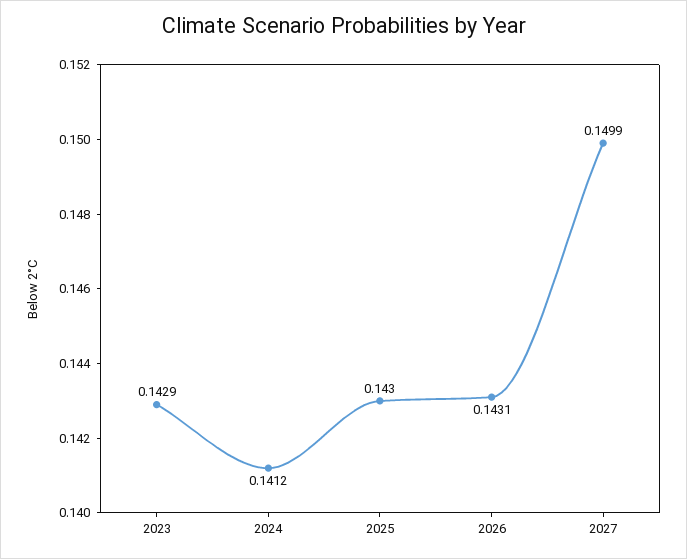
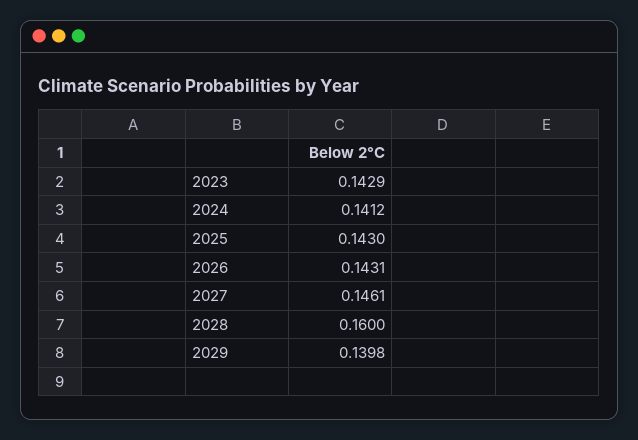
2027: 0.1499 -> 0.1461
2028: none -> 0.16
2029: none -> 0.1398

